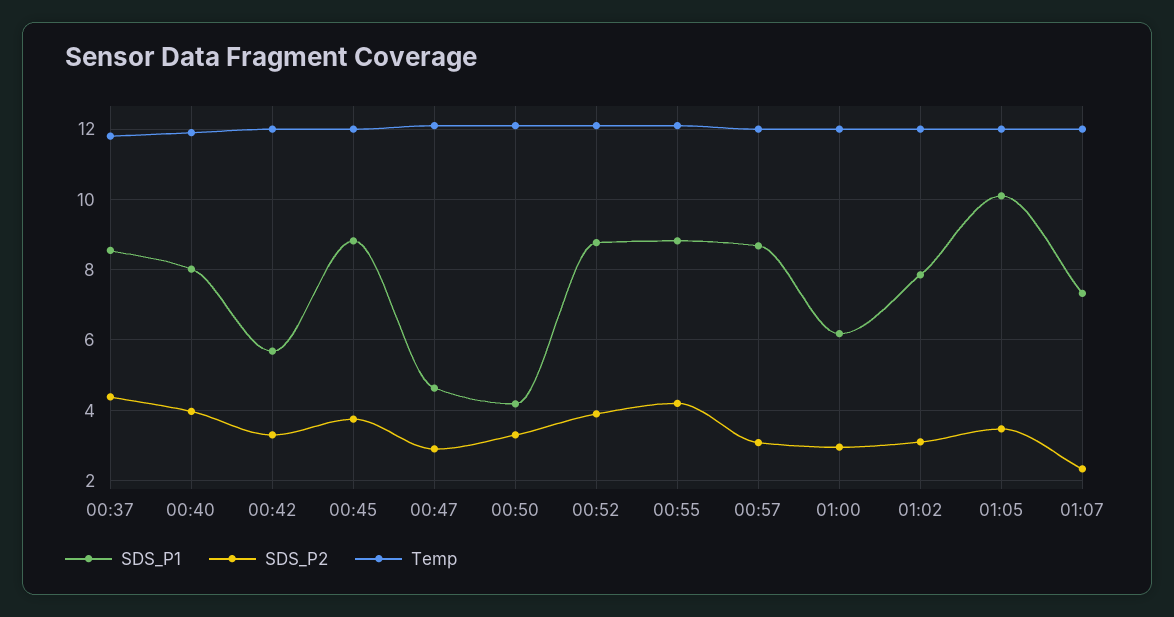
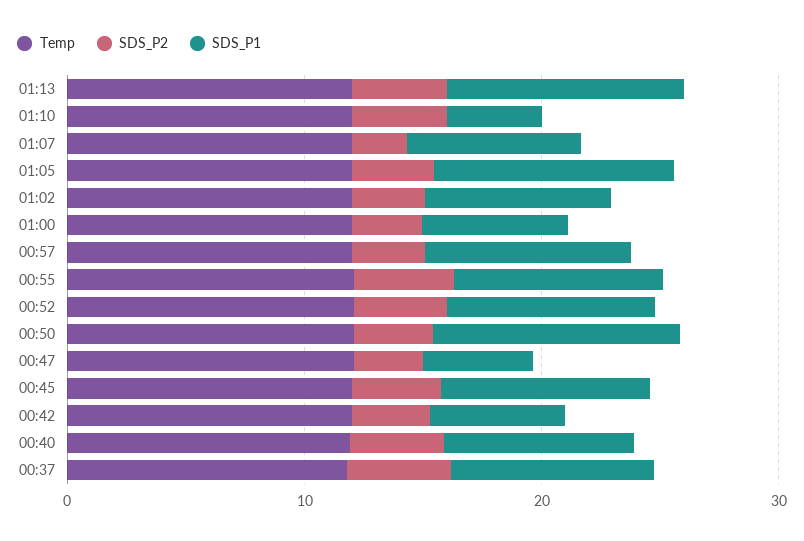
SDS_P1, 00:50: 4.2 -> 10
Temp, 01:13: none -> 12
SDS_P2, 01:13: none -> 4
SDS_P1, 01:13: none -> 10
Temp, 01:10: none -> 12
SDS_P2, 01:10: none -> 4
SDS_P1, 01:10: none -> 4

